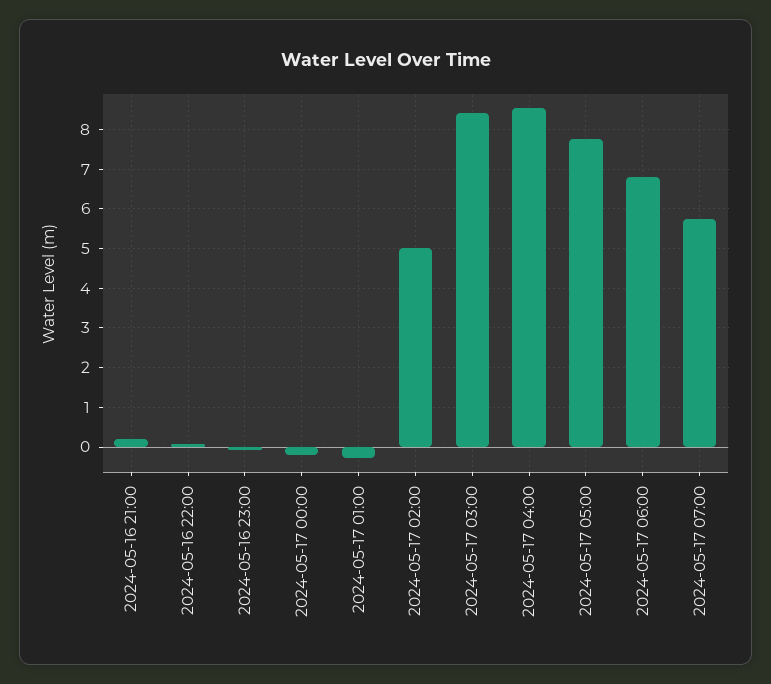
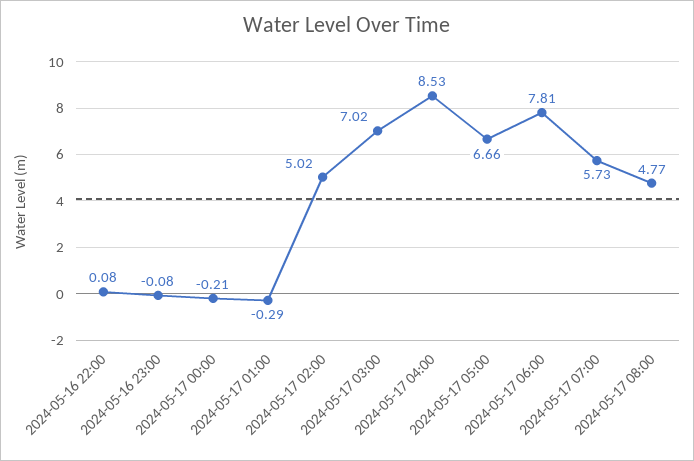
2024-05-16 21:00: 0.2 -> none
2024-05-17 03:00: 8.4 -> 7.02
2024-05-17 05:00: 7.8 -> 6.66
2024-05-17 06:00: 6.8 -> 7.81
2024-05-17 08:00: none -> 4.77

